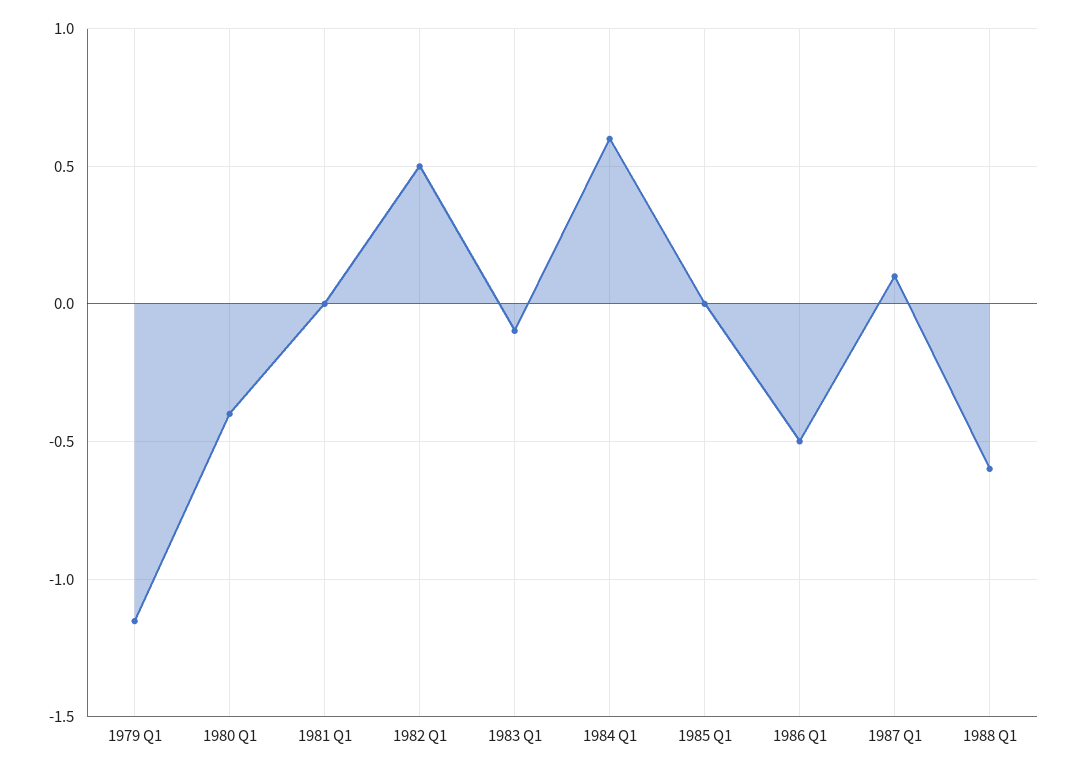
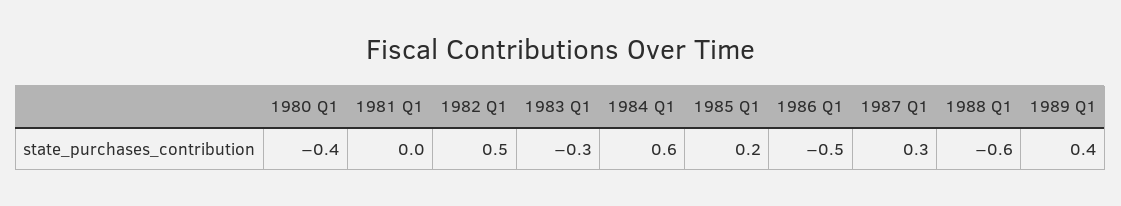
1979 Q1: -1.15 -> none
1983 Q1: -0.1 -> -0.3
1985 Q1: 0 -> 0.2
1987 Q1: 0.1 -> 0.3
1989 Q1: none -> 0.4

